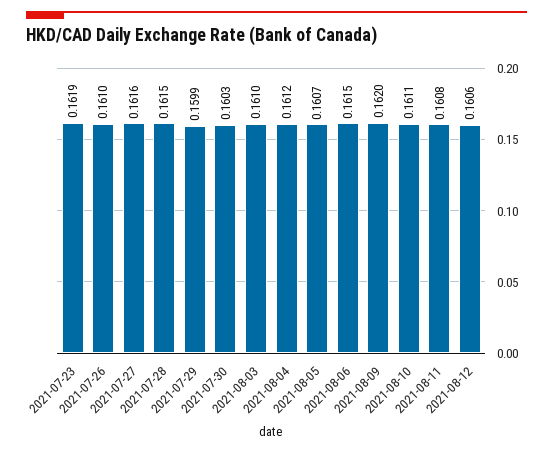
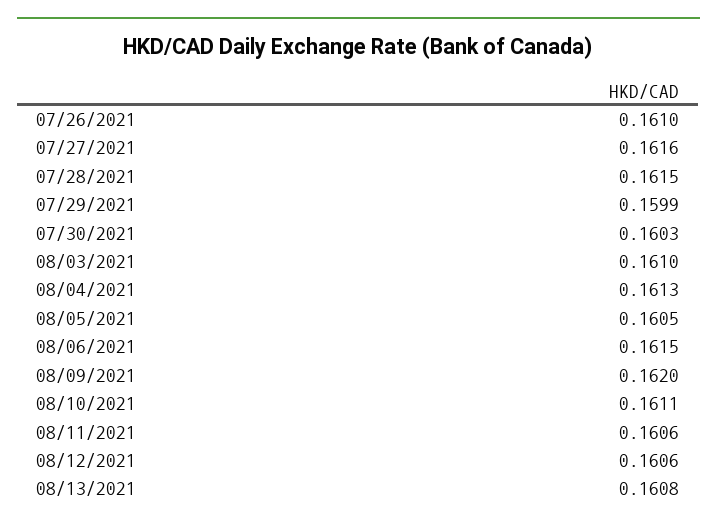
2021-07-23: 0.1619 -> none
2021-08-04: 0.1612 -> 0.1613
2021-08-05: 0.1607 -> 0.1605
2021-08-11: 0.1608 -> 0.1606
08/13/2021: none -> 0.1608

